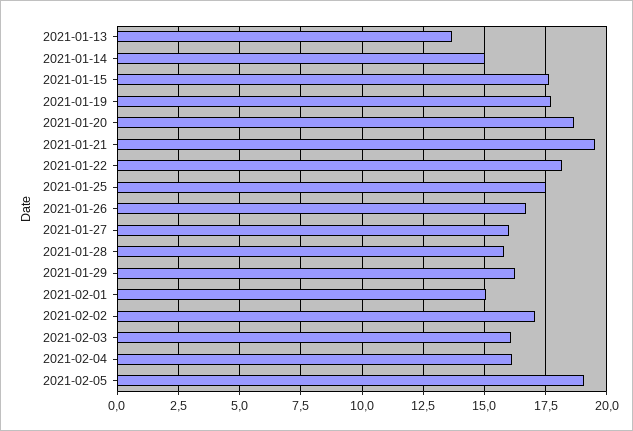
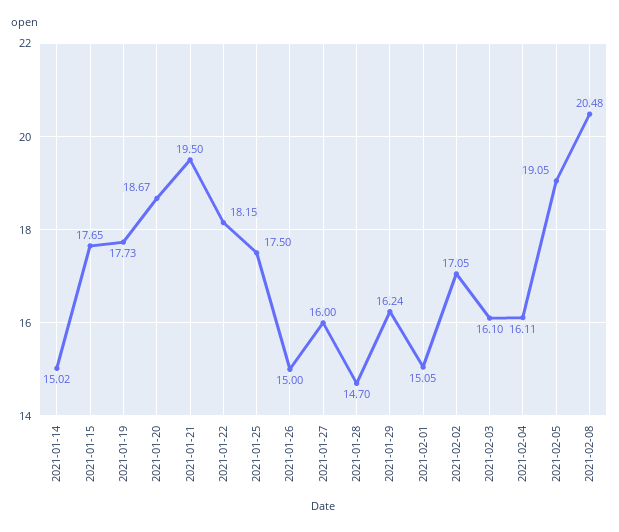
2021-01-13: 13.75 -> none
2021-01-26: 16.75 -> 15
2021-01-28: 15.75 -> 14.7
2021-02-08: none -> 20.48

